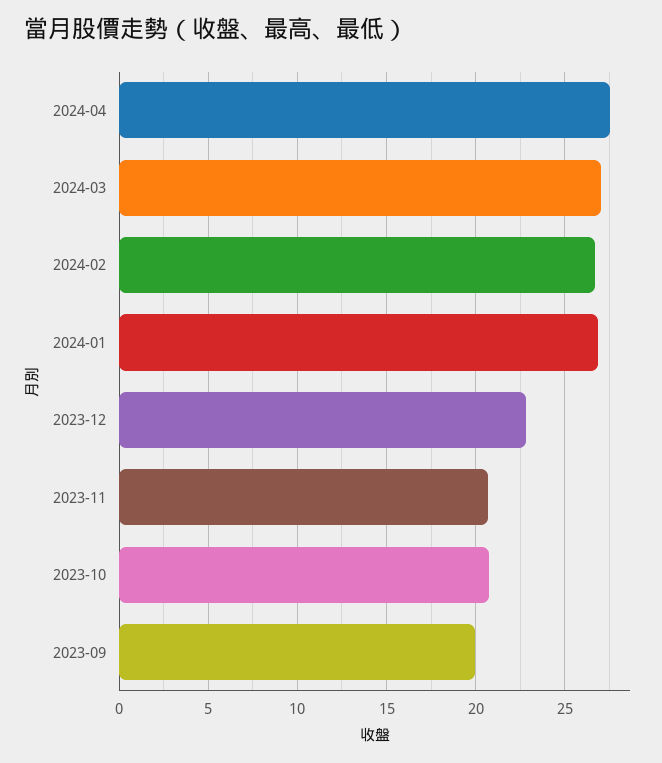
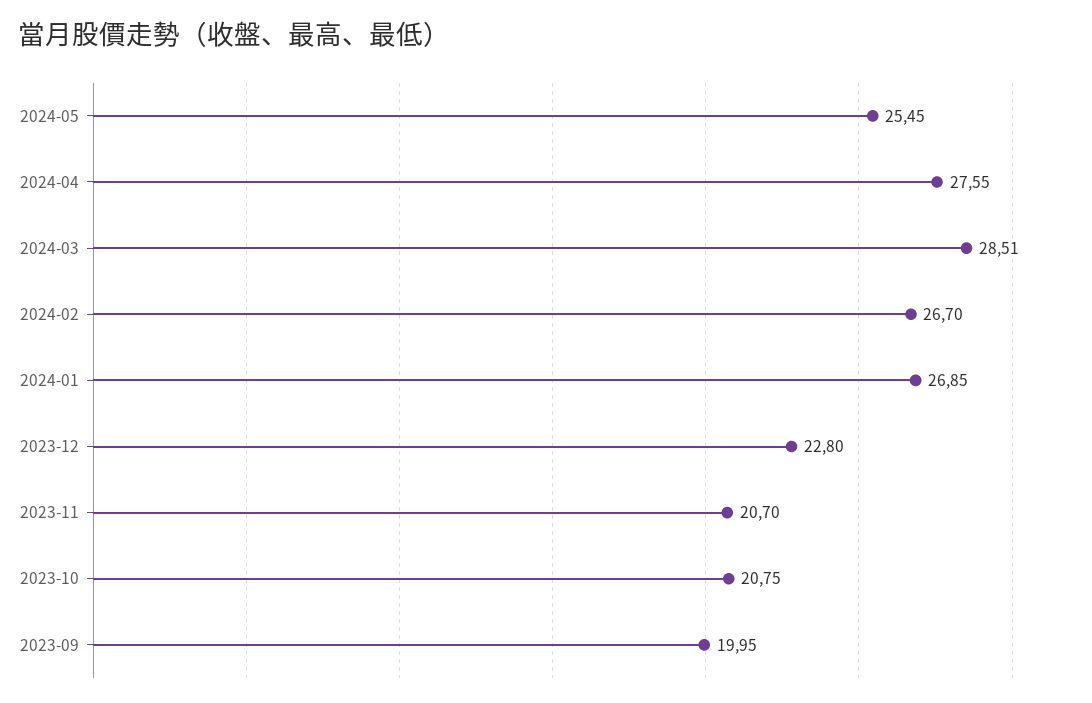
2024-03: 27 -> 28.51
2024-05: none -> 25.45

